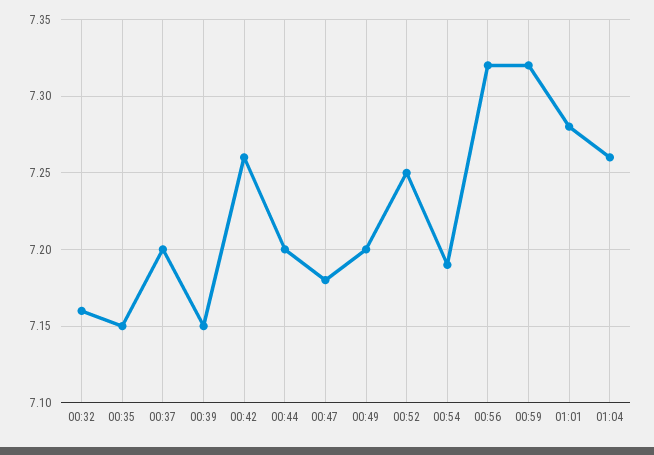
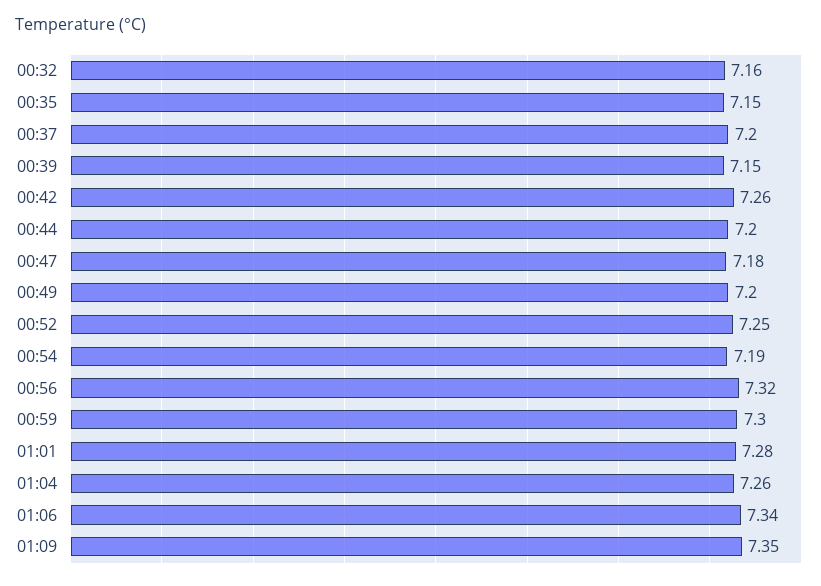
00:59: 7.32 -> 7.3
01:06: none -> 7.34
01:09: none -> 7.35

